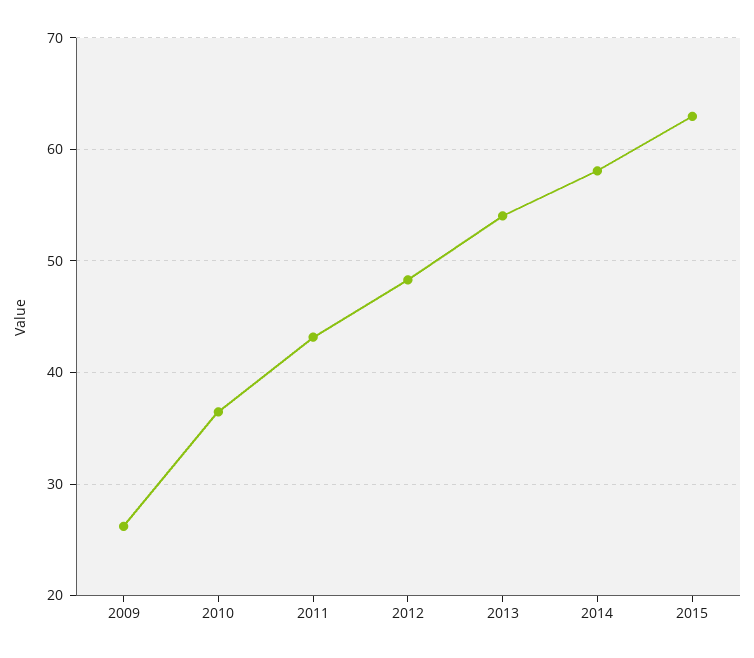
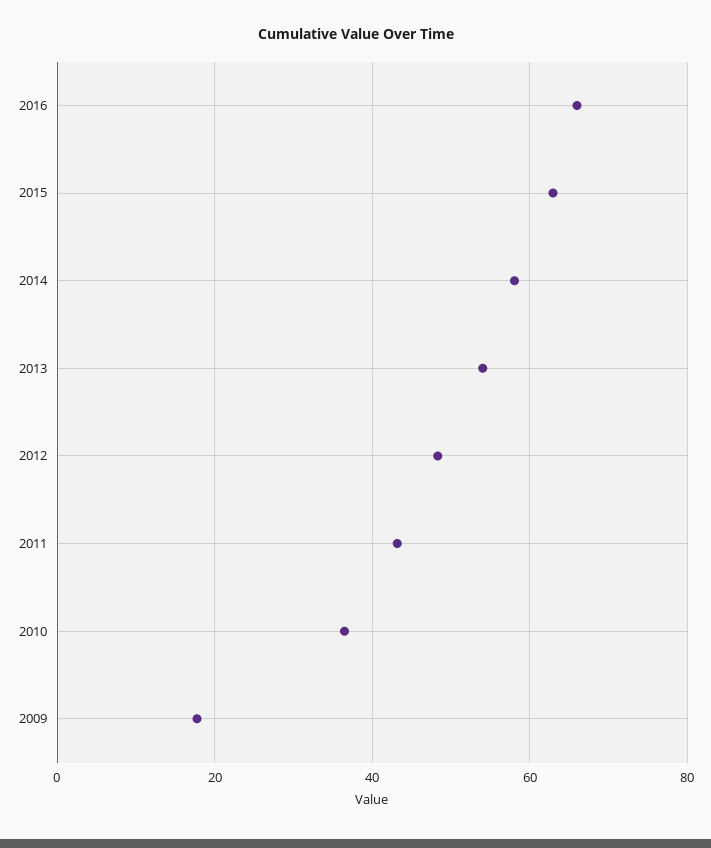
2009: 26 -> 18
2016: none -> 66

